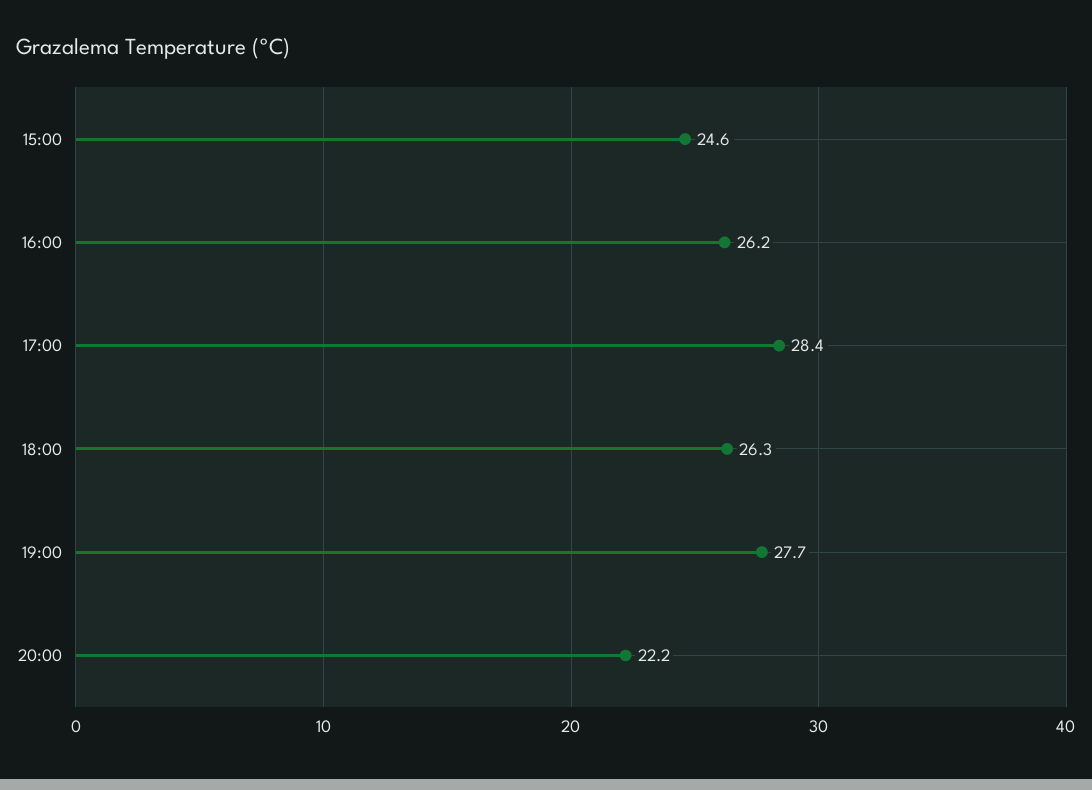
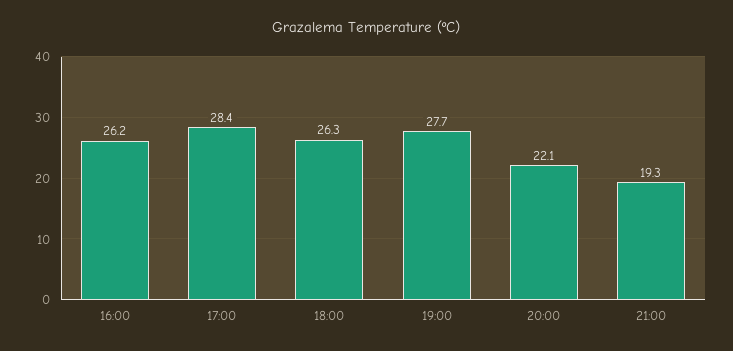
15:00: 24.6 -> none
20:00: 22.2 -> 22.1
21:00: none -> 19.3

